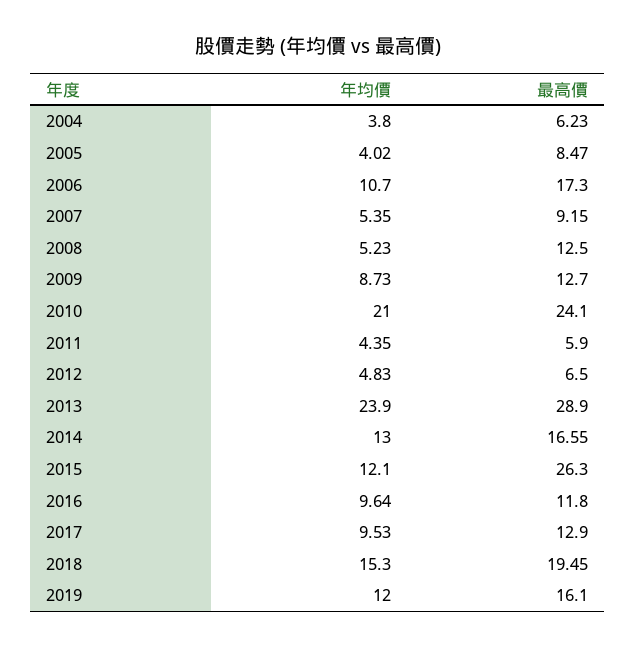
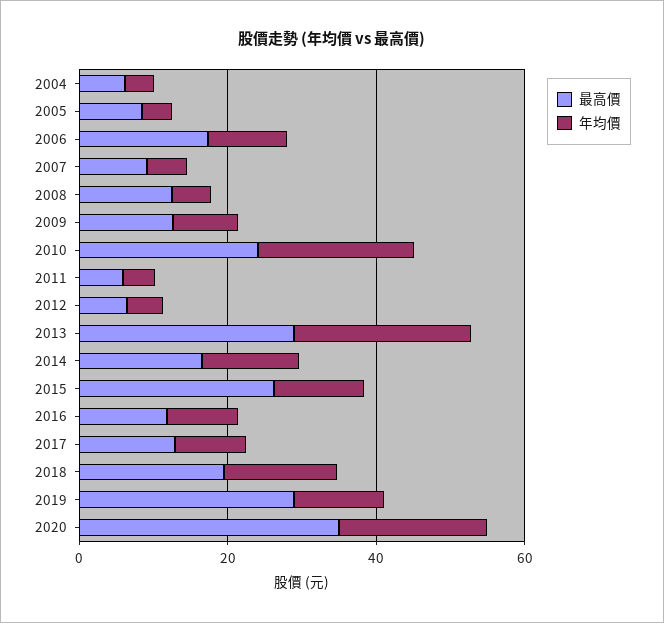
最高價, 2019: 16.1 -> 30
最高價, 2020: none -> 35
年均價, 2020: none -> 20

